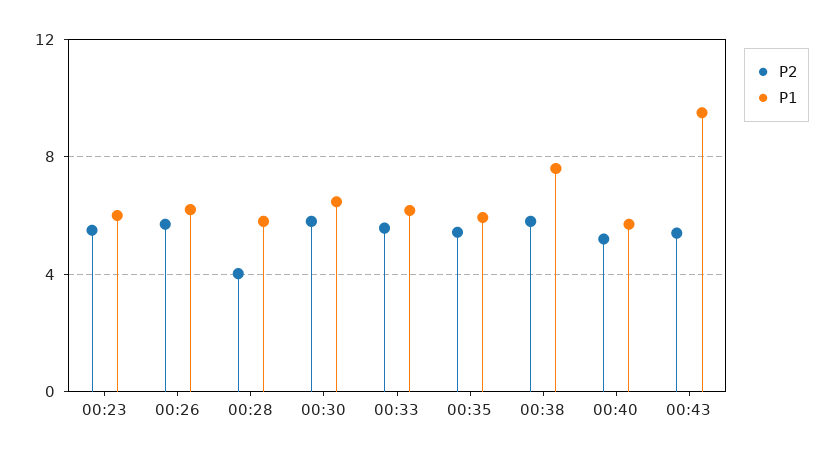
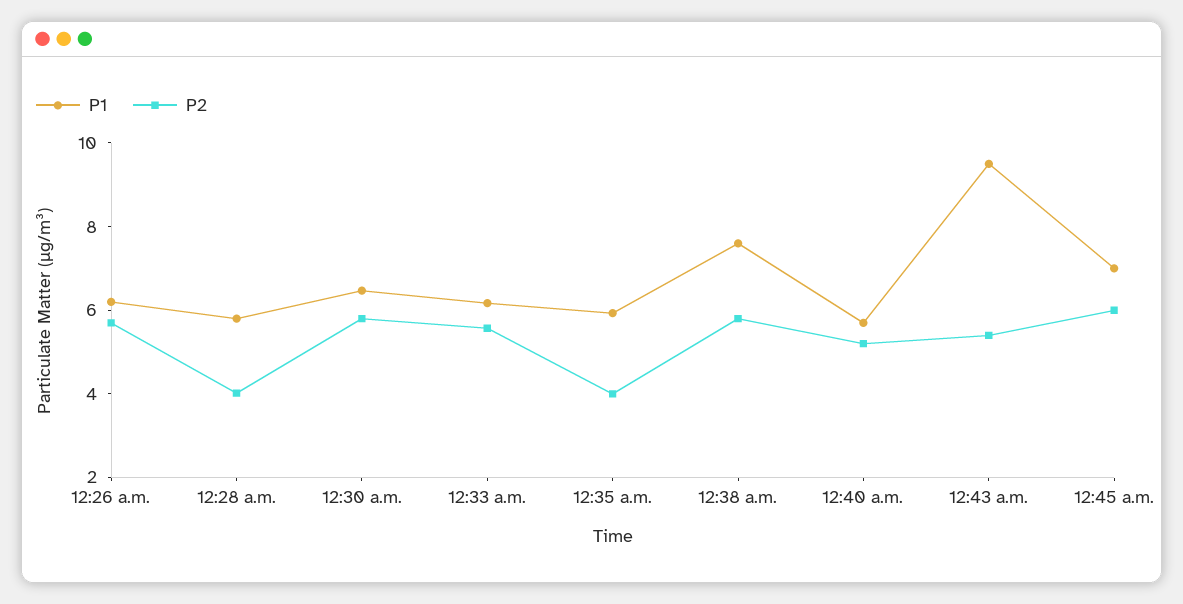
P2, 00:23: 5.5 -> none
P1, 00:23: 6 -> none
P2, 00:35: 5.5 -> 4
P1, 12:45 a.m.: none -> 7
P2, 12:45 a.m.: none -> 6

